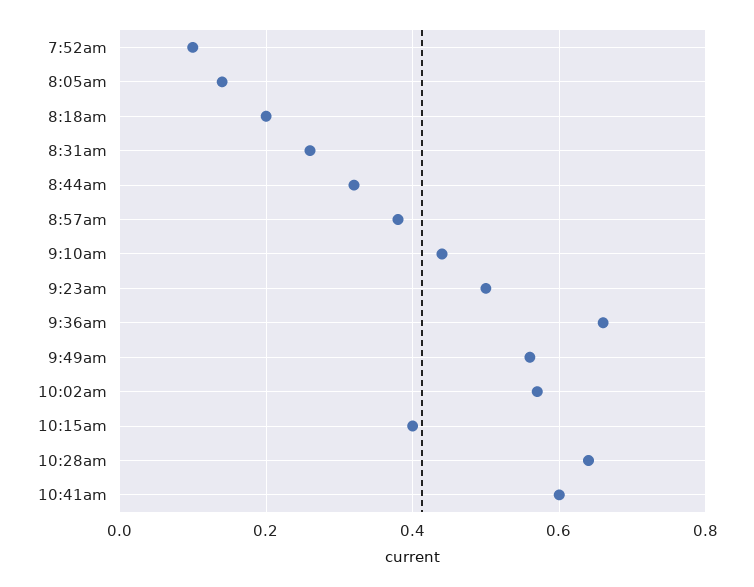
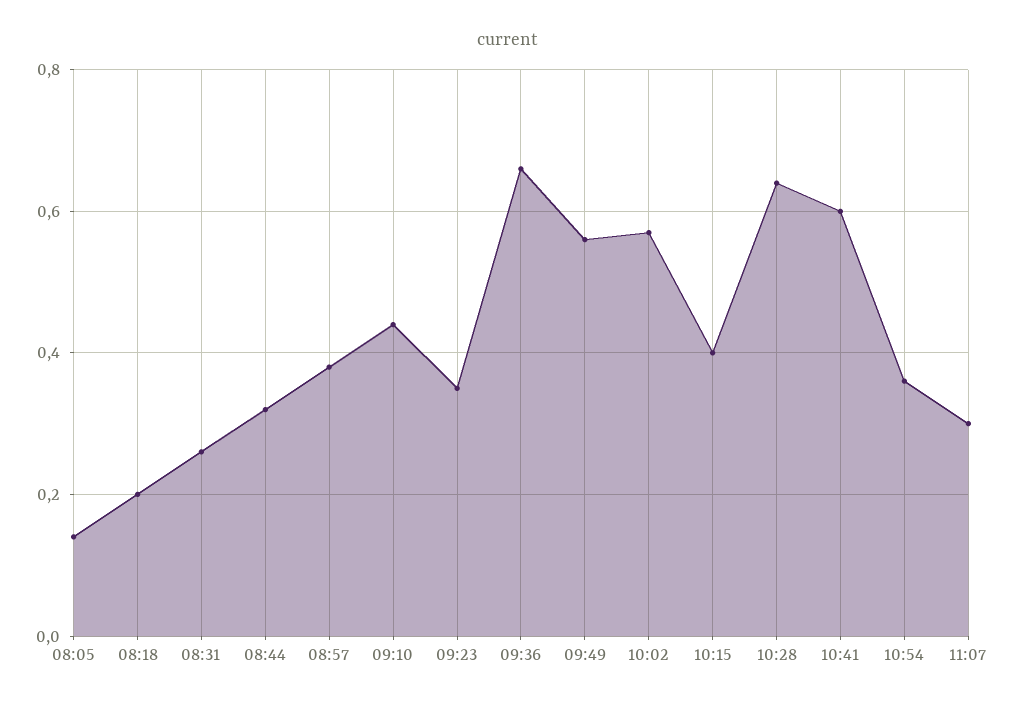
7:52am: 0.1 -> none
9:23am: 0.5 -> 0.35
10:54: none -> 0.35
11:07: none -> 0.3

